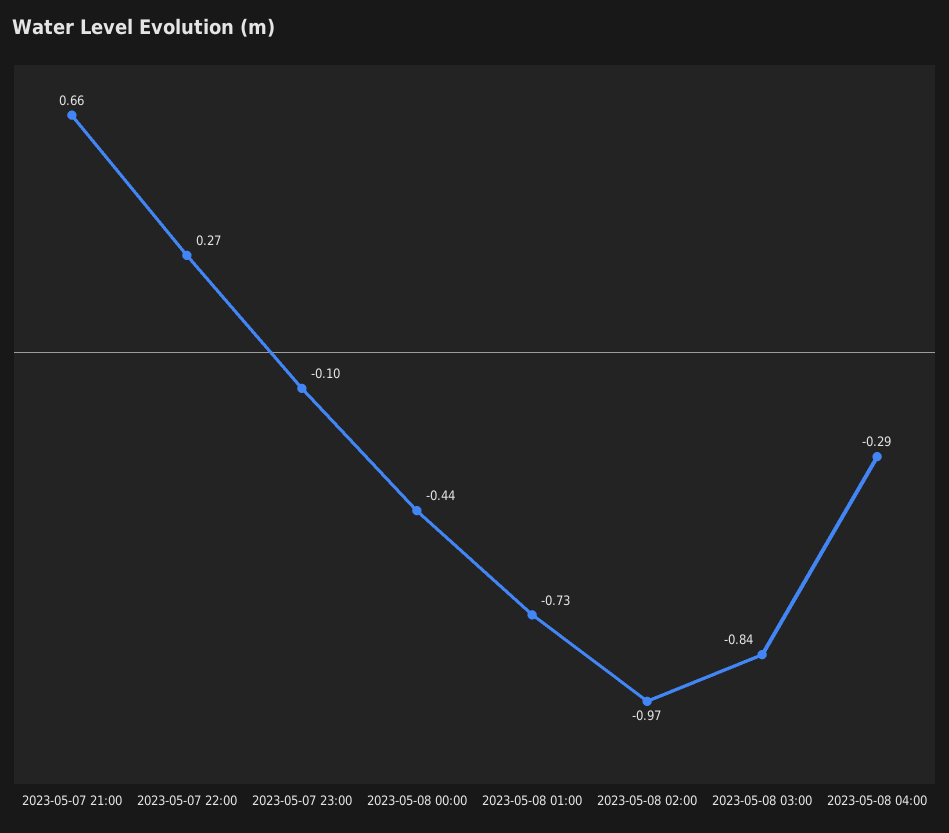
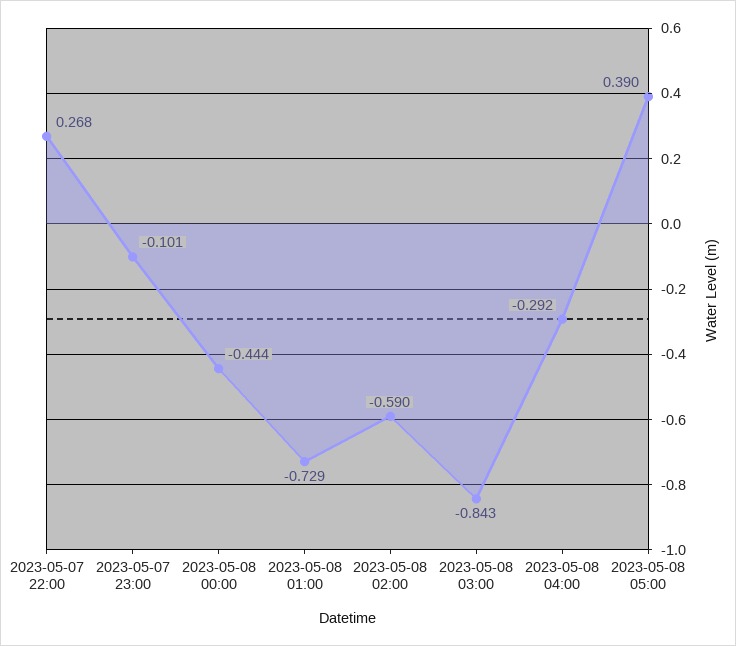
2023-05-07 21:00: 0.66 -> none
2023-05-08 02:00: -0.97 -> -0.59
2023-05-08 05:00: none -> 0.39

